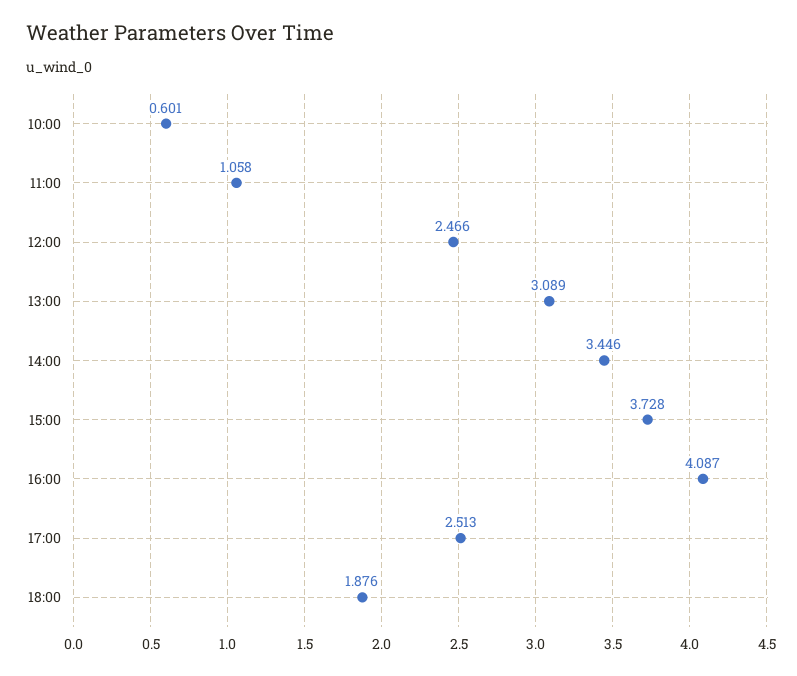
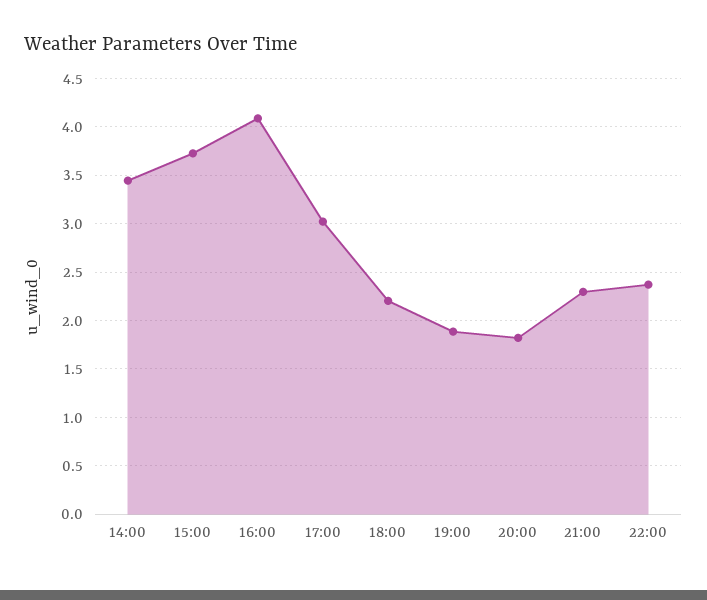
10:00: 0.601 -> none
11:00: 1.058 -> none
12:00: 2.466 -> none
13:00: 3.089 -> none
17:00: 2.513 -> 3
18:00: 1.876 -> 2.2
19:00: none -> 1.9
20:00: none -> 1.8
21:00: none -> 2.3
22:00: none -> 2.4

